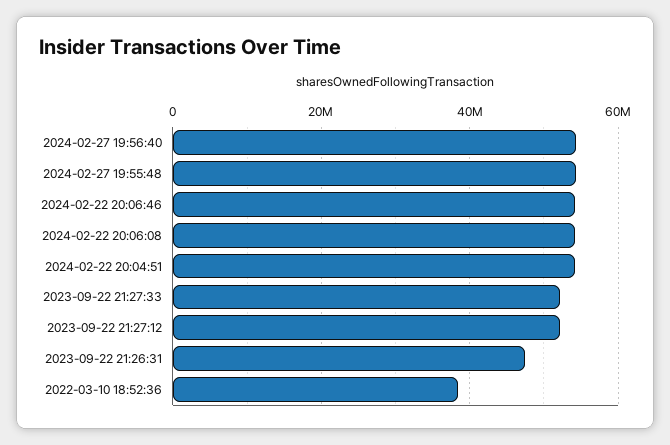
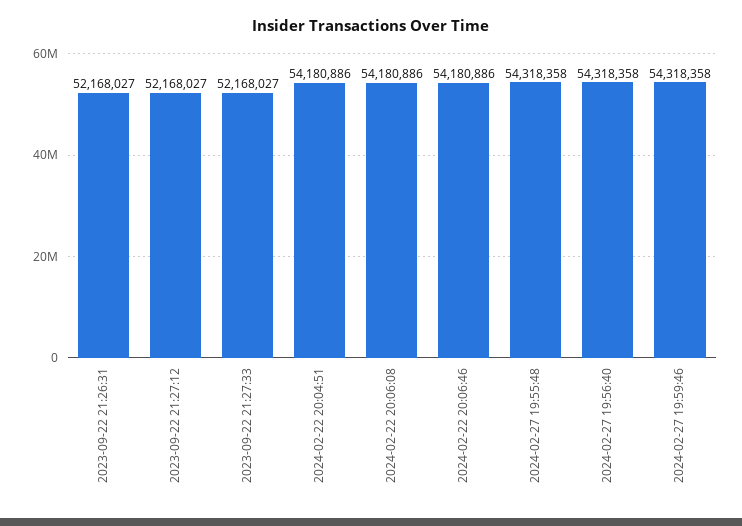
2023-09-22 21:26:31: 48000000 -> 52168027
2022-03-10 18:52:36: 38000000 -> none
2024-02-27 19:59:46: none -> 54318358

